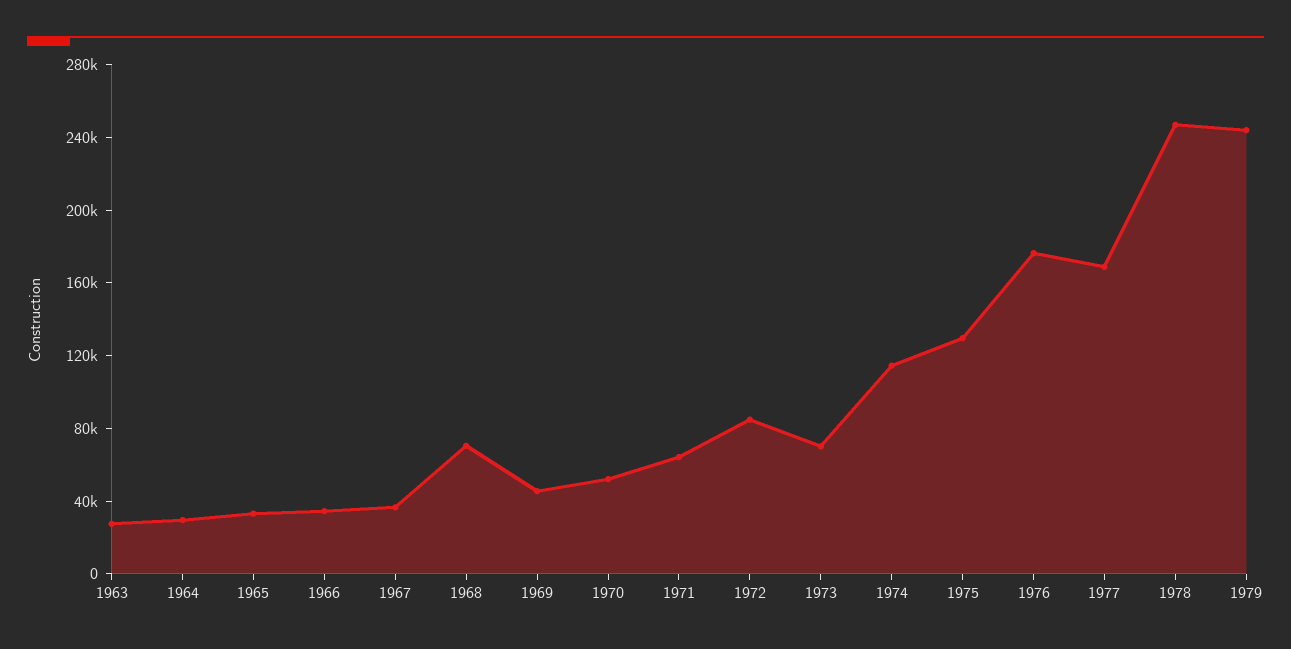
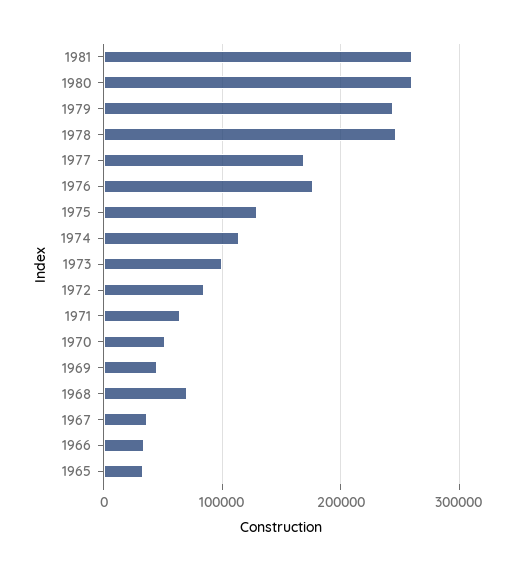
1963: 30000 -> none
1964: 30000 -> none
1973: 70000 -> 100000
1981: none -> 260000
1980: none -> 260000

